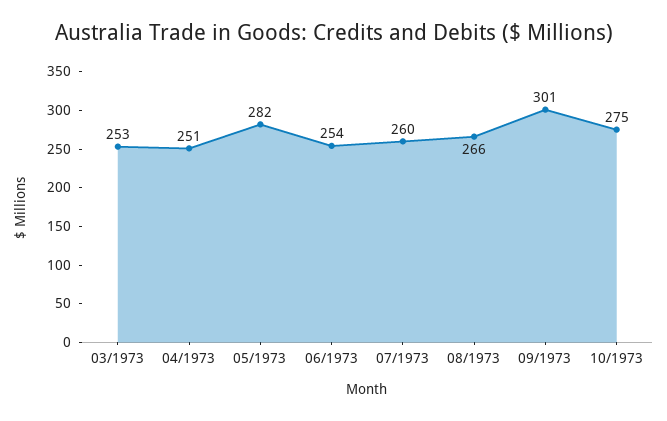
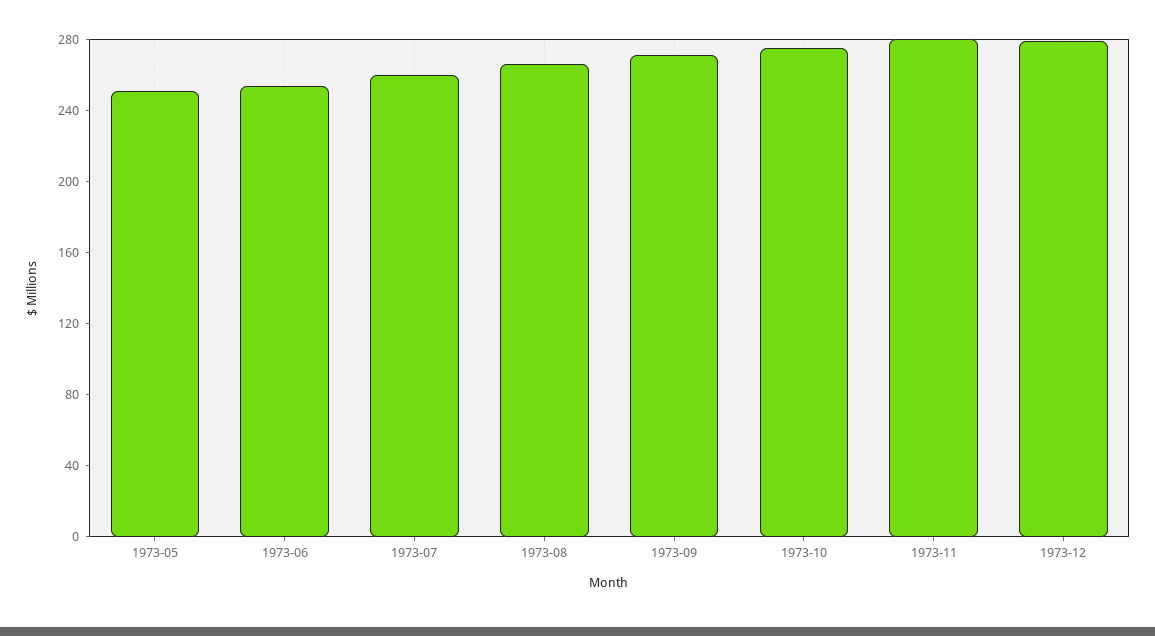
03/1973: 253 -> none
04/1973: 251 -> none
05/1973: 282 -> 250
09/1973: 301 -> 270
1973-11: none -> 280
1973-12: none -> 280

